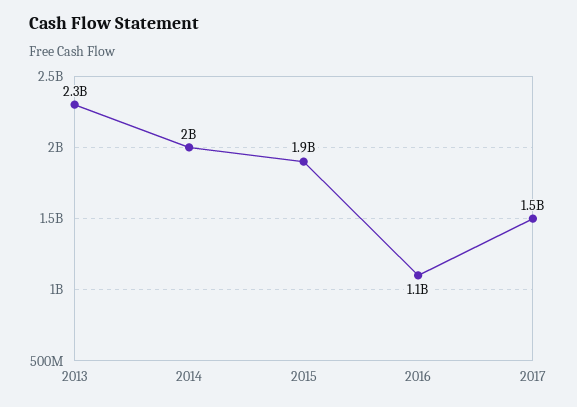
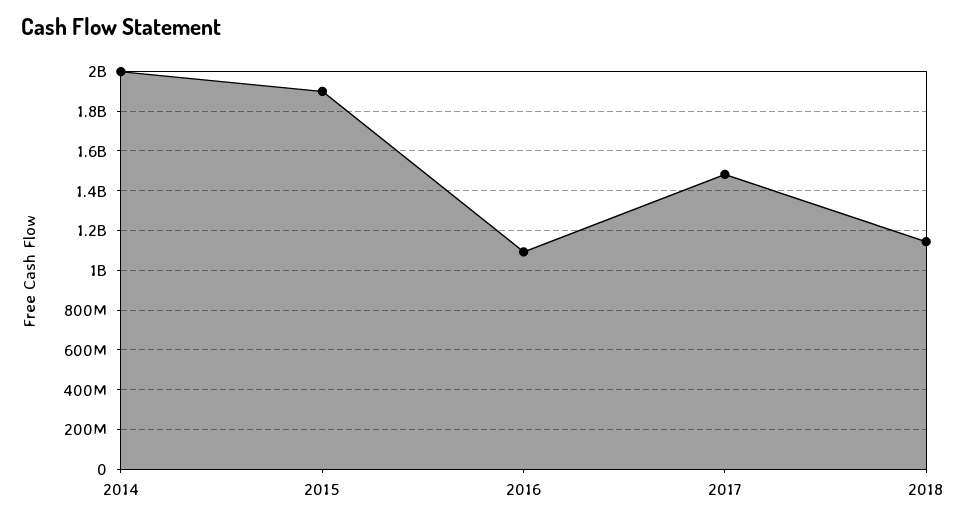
2013: 2300000000 -> none
2018: none -> 1150000000

